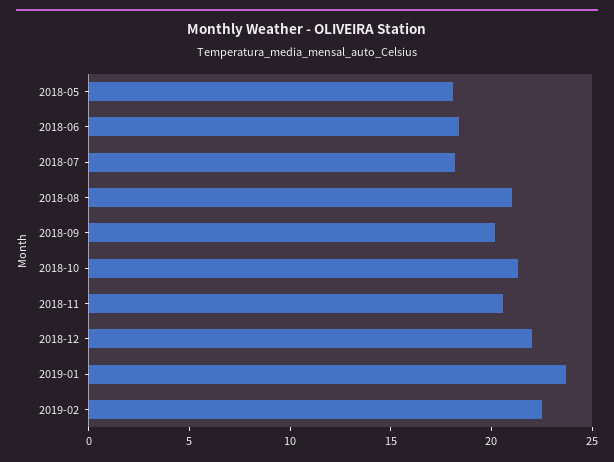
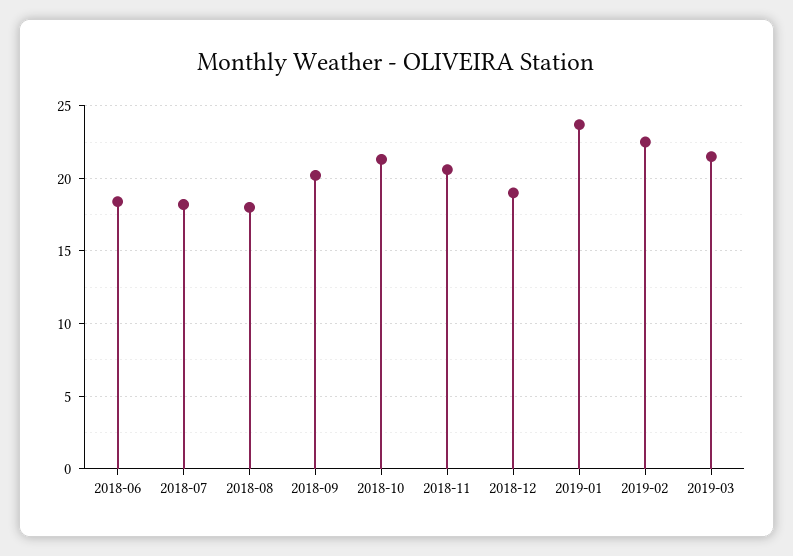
2018-05: 18 -> none
2018-08: 21 -> 18
2018-12: 22 -> 19
2019-03: none -> 21.5

